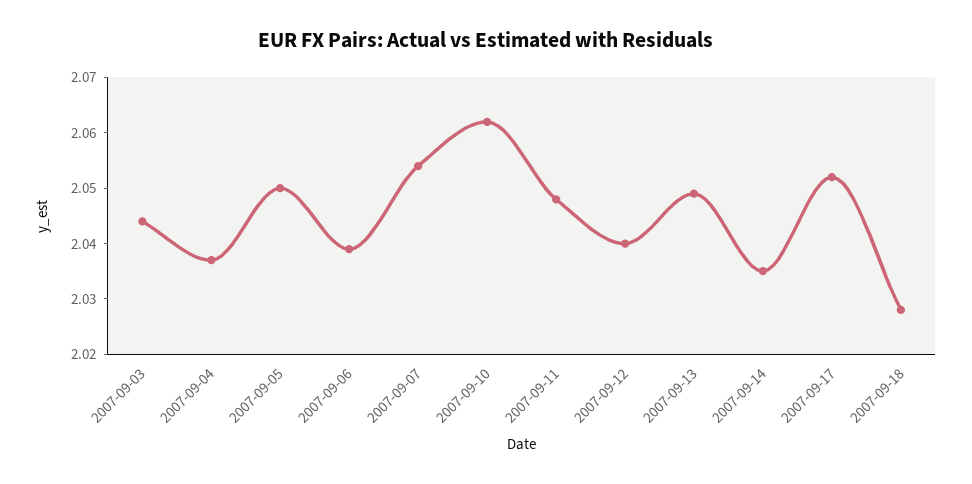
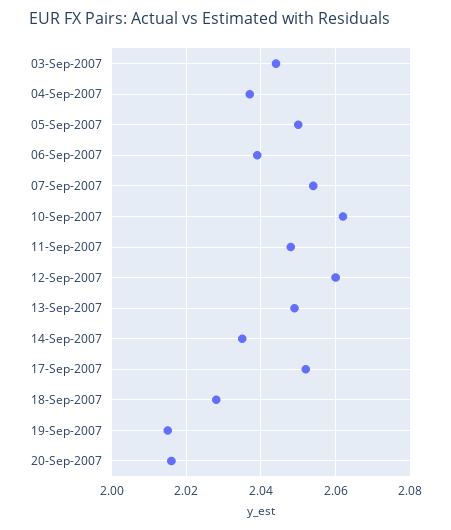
2007-09-12: 2.04 -> 2.06
19-Sep-2007: none -> 2.015
20-Sep-2007: none -> 2.015

